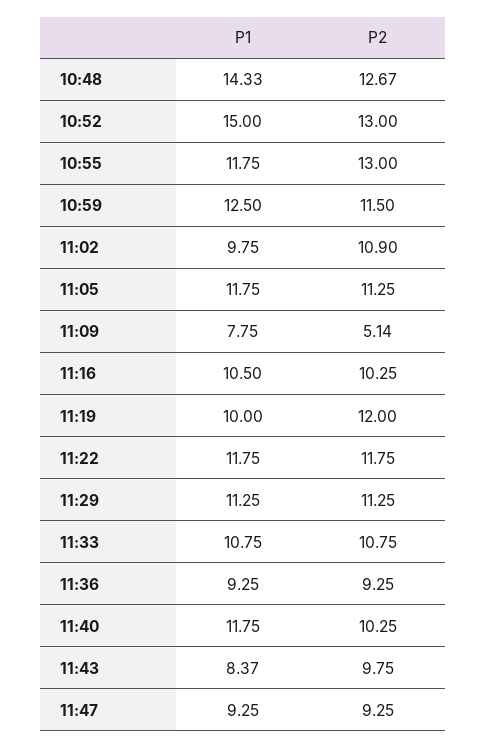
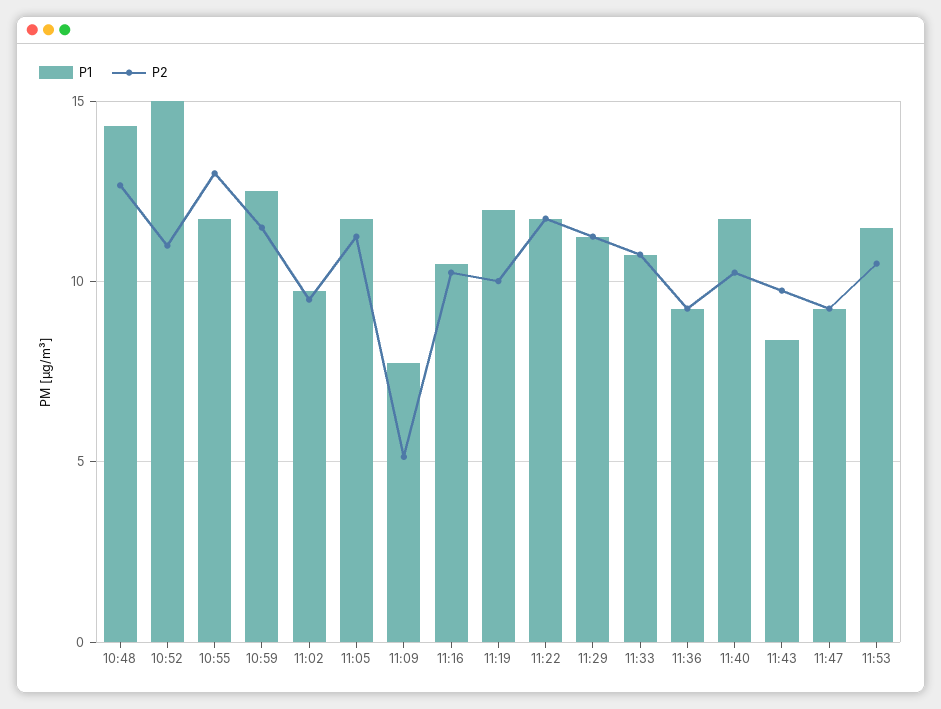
P2, 10:52: 13 -> 11
P2, 11:02: 10.9 -> 9.5
P1, 11:19: 10 -> 12
P2, 11:19: 12 -> 10
P1, 11:53: none -> 11.5
P2, 11:53: none -> 10.5

